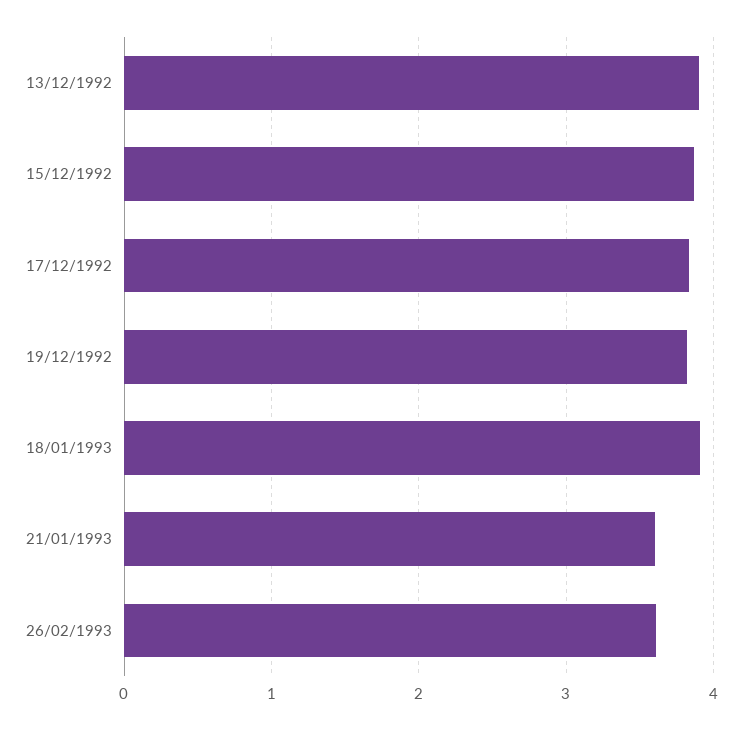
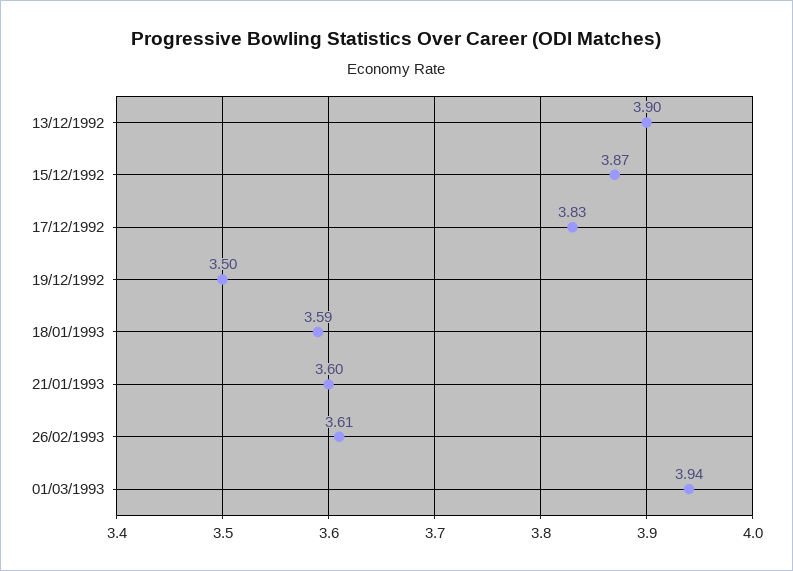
19/12/1992: 3.8 -> 3.5
18/01/1993: 3.9 -> 3.59
01/03/1993: none -> 3.94

